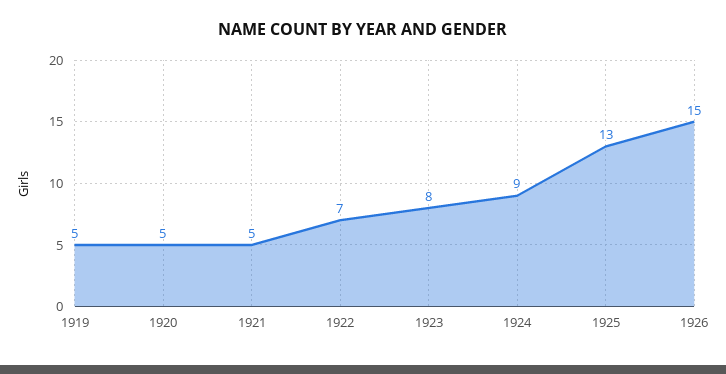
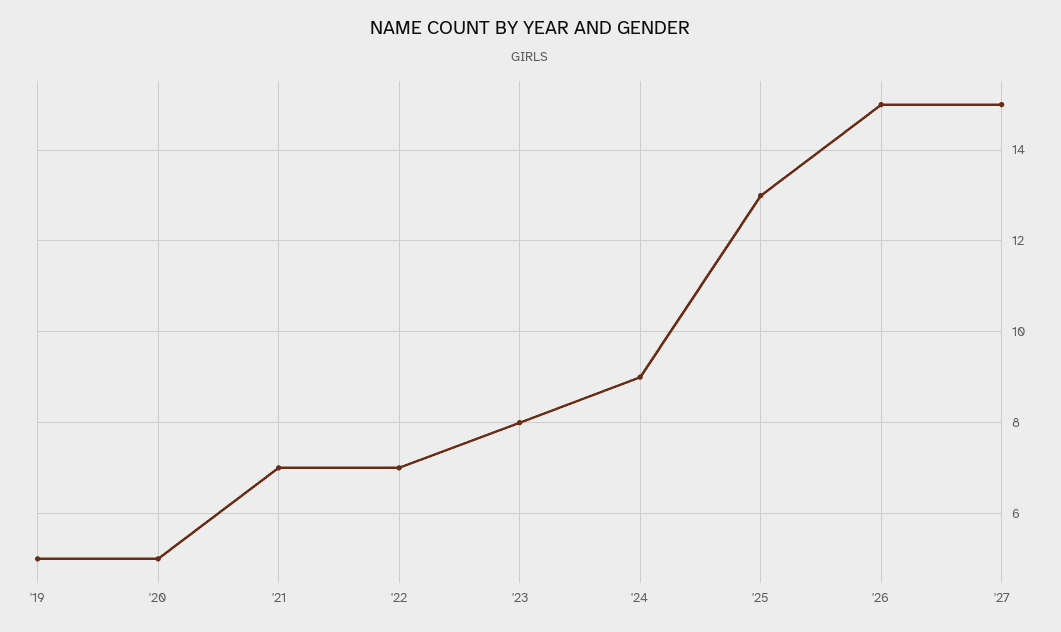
1921: 5 -> 7
'27: none -> 15

